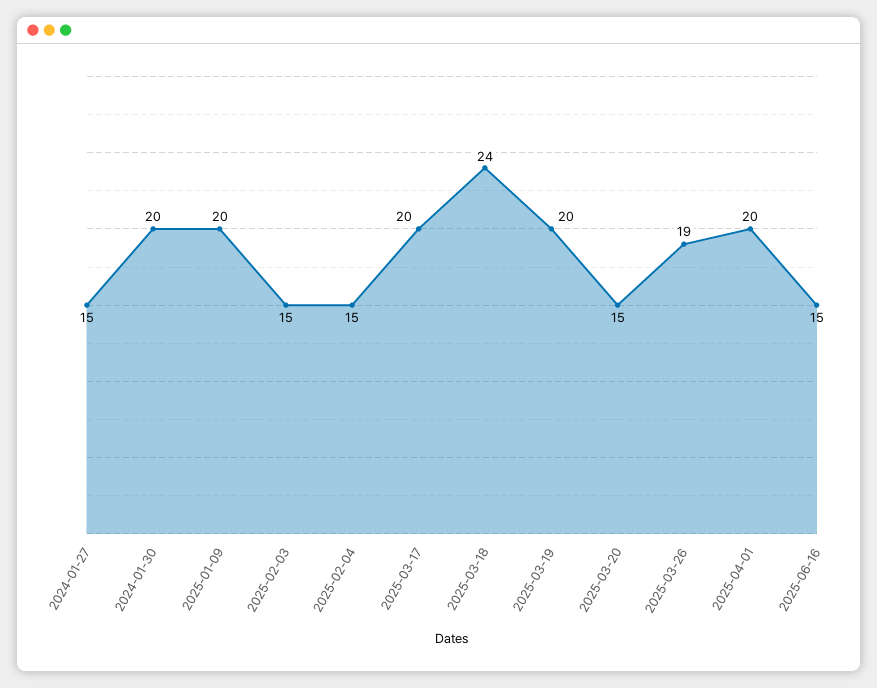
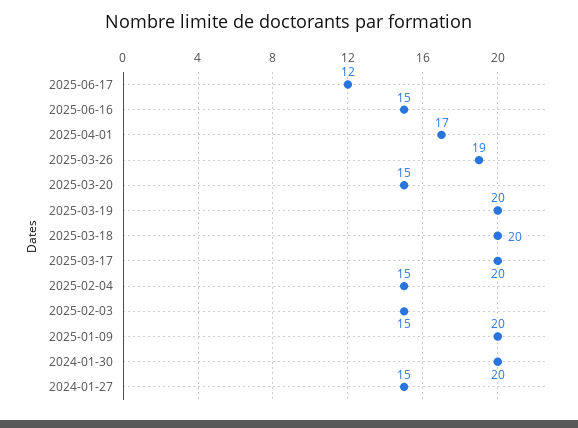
2025-03-18: 24 -> 20
2025-04-01: 20 -> 17
2025-06-17: none -> 12

